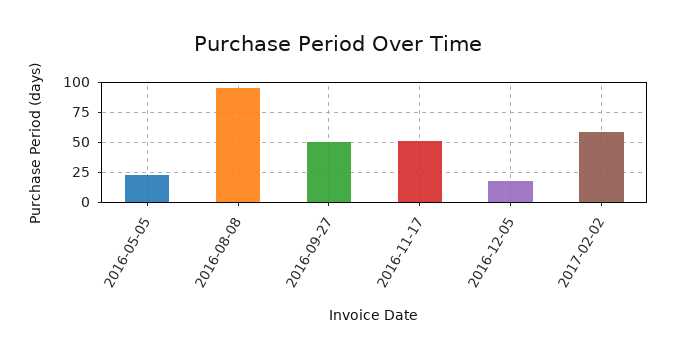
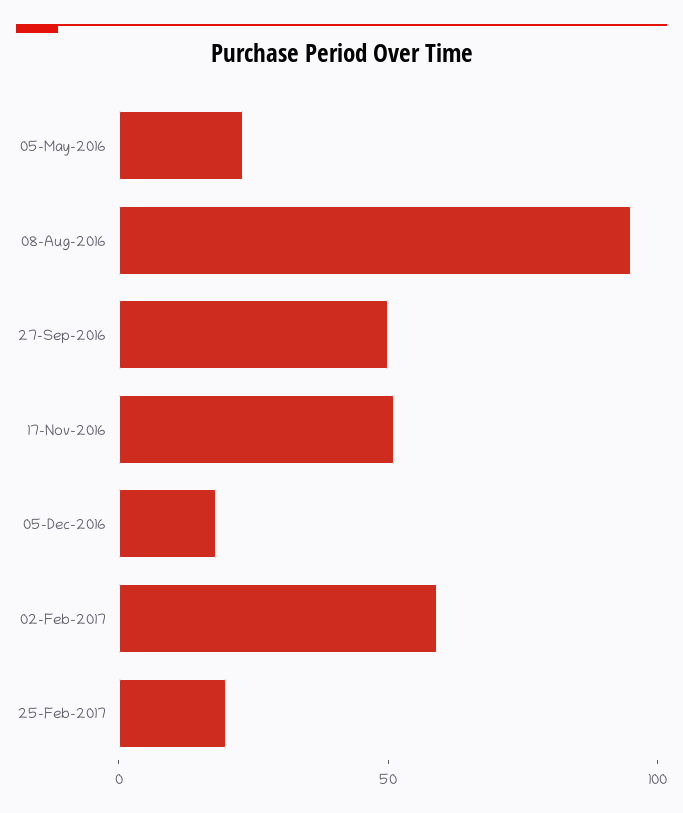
25-Feb-2017: none -> 20

